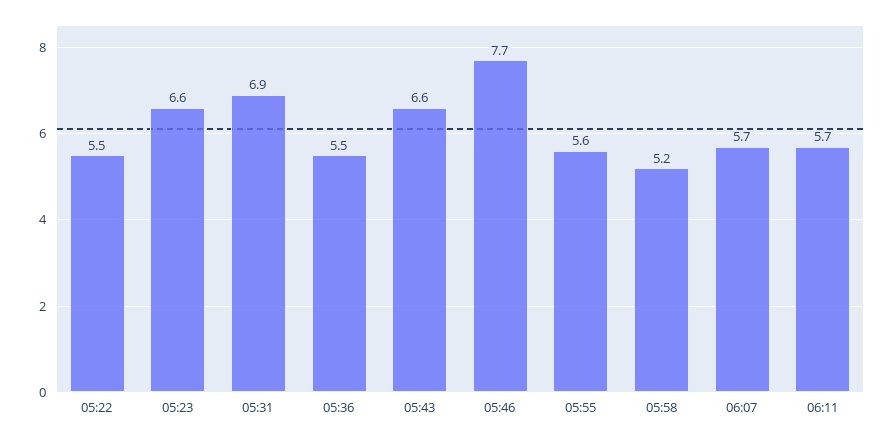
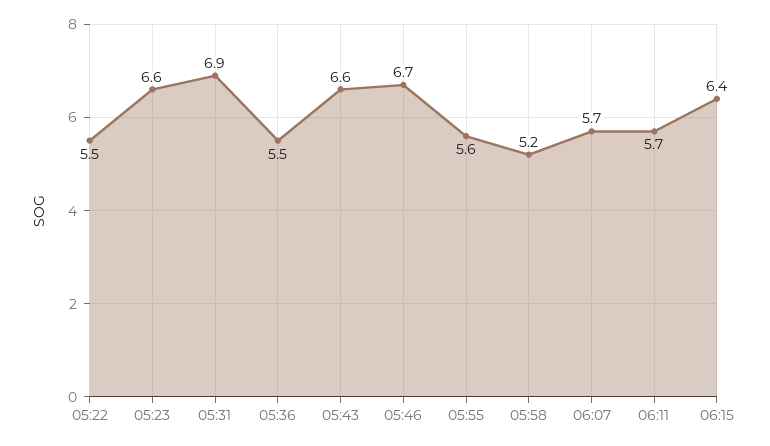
05:46: 7.7 -> 6.7
06:15: none -> 6.4

